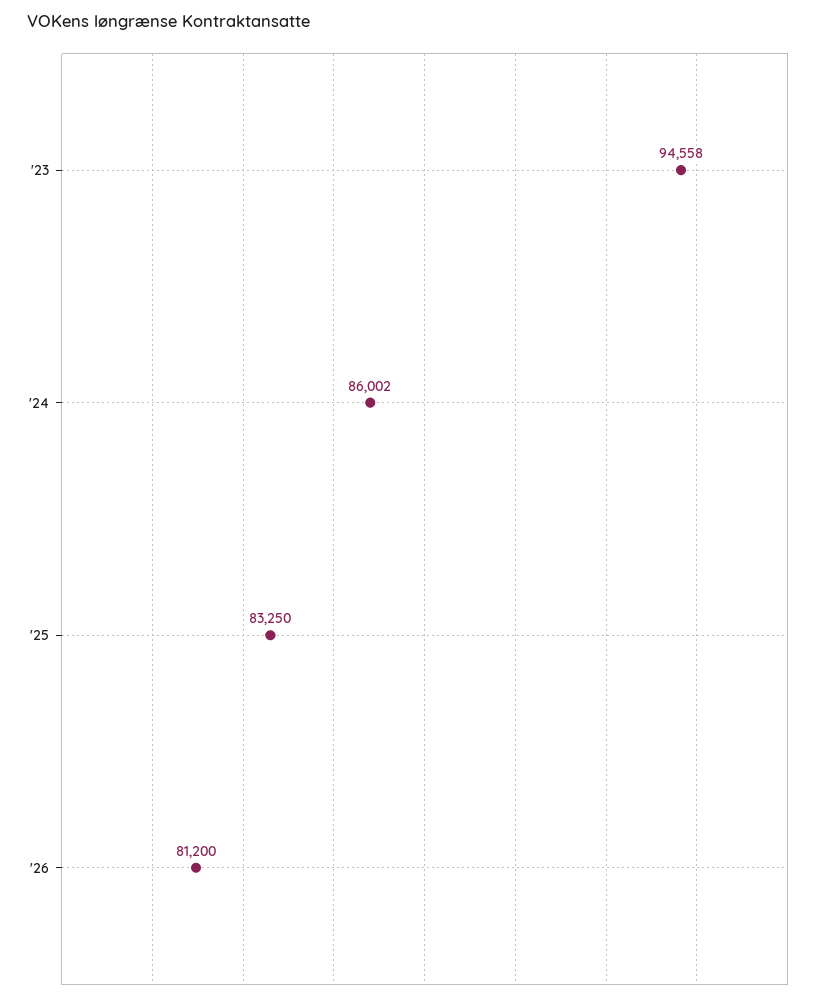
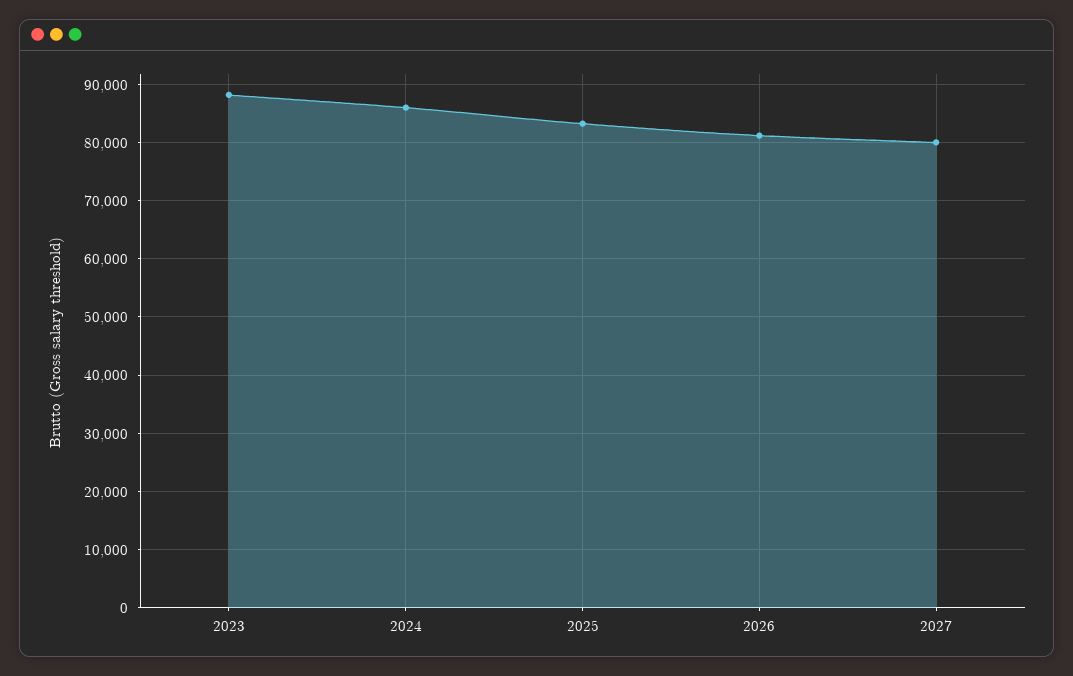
'23: 94558 -> 88000
2027: none -> 80000

